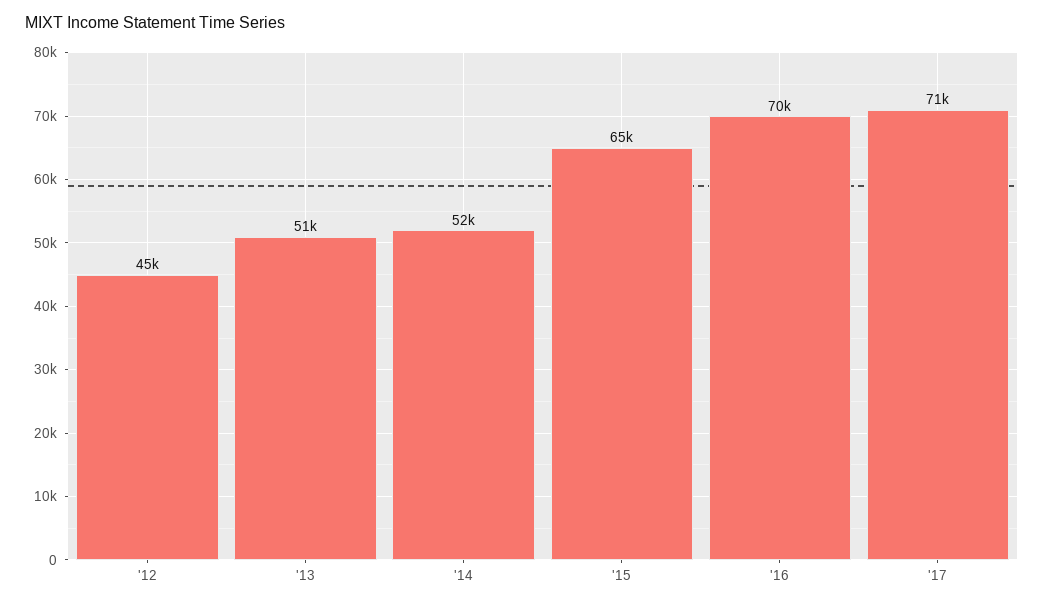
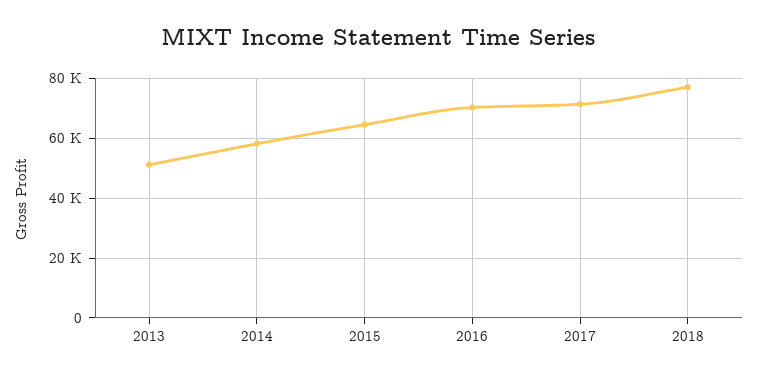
'12: 45000 -> none
'14: 52000 -> 57500
2018: none -> 77500

